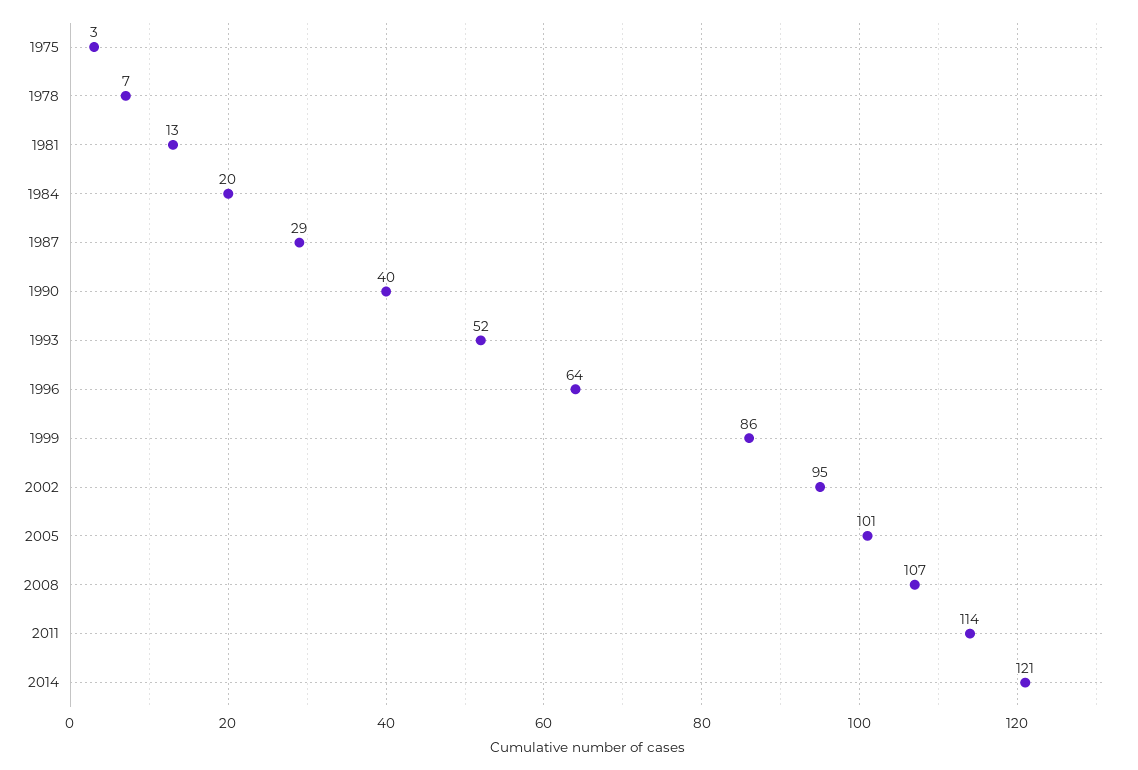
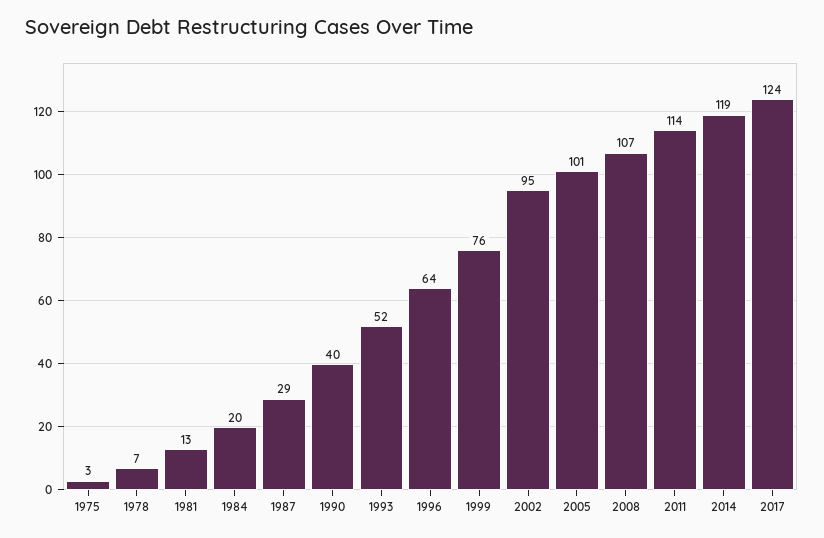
1999: 86 -> 76
2014: 121 -> 119
2017: none -> 124

